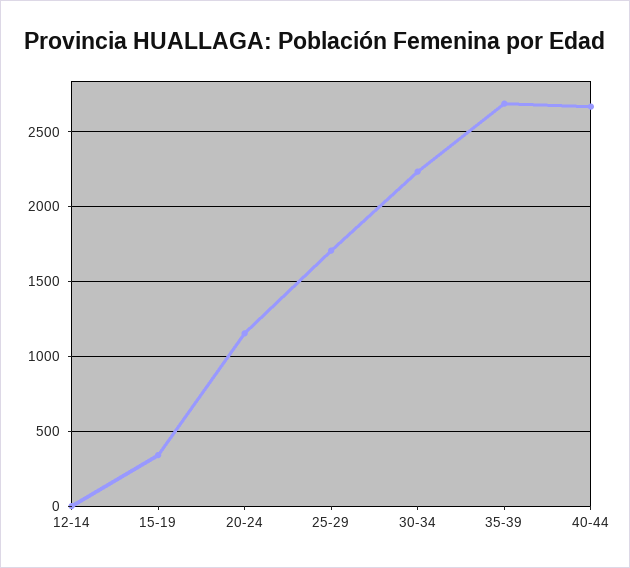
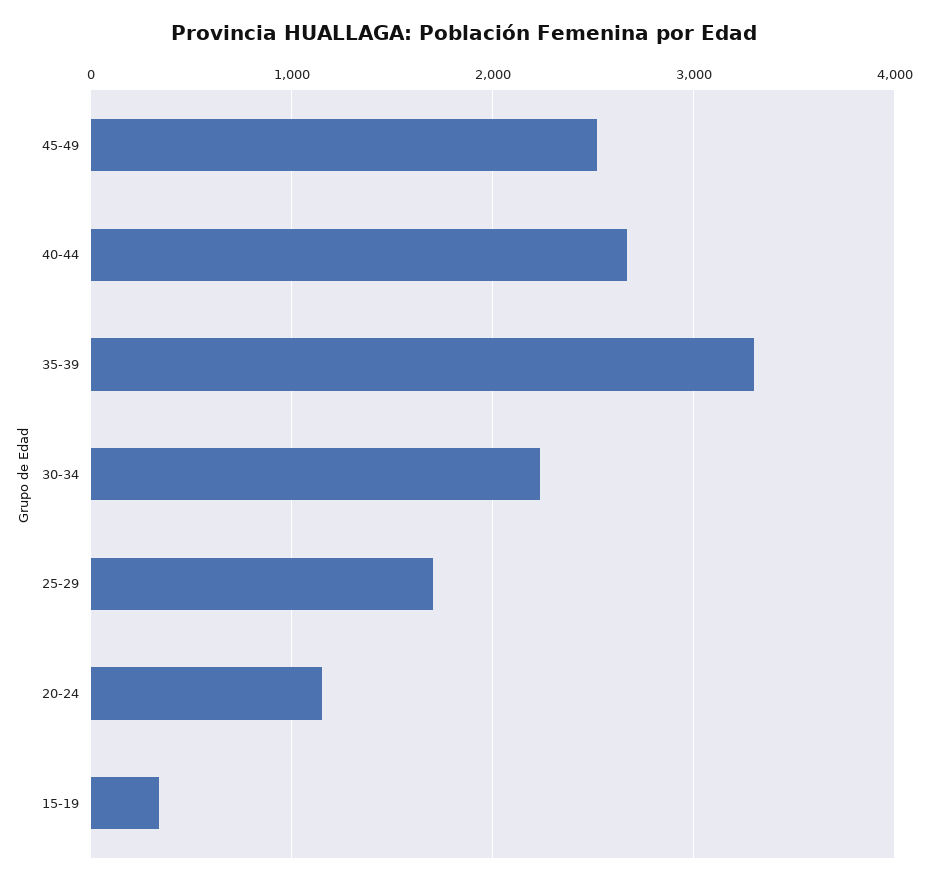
12-14: 0 -> none
35-39: 2700 -> 3300
45-49: none -> 2500

